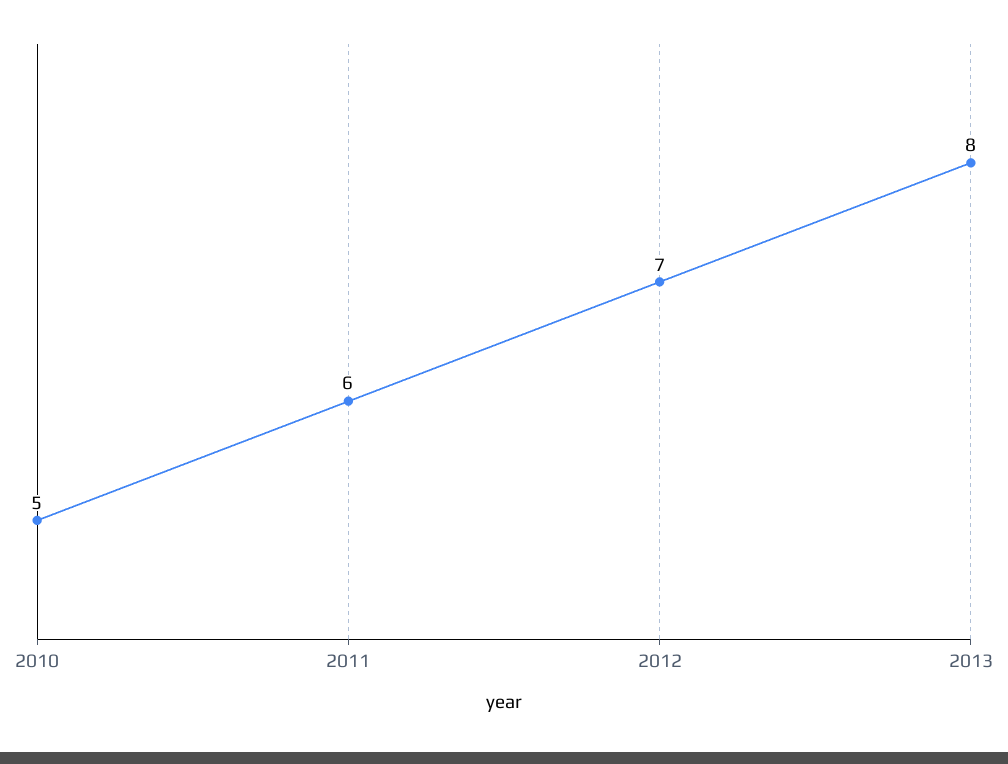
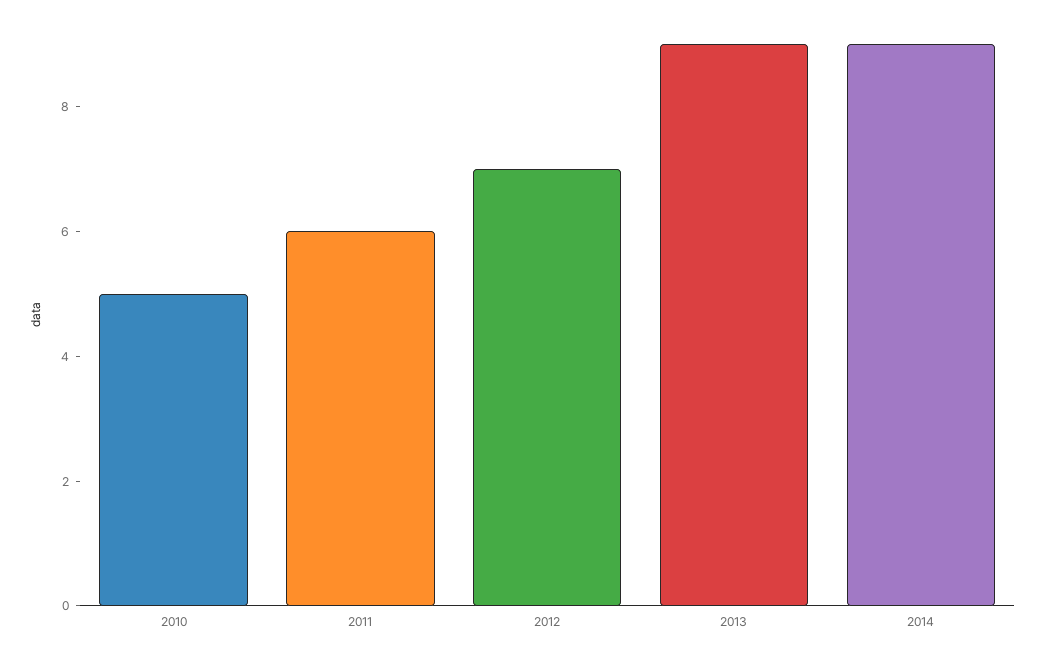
2013: 8 -> 9
2014: none -> 9

